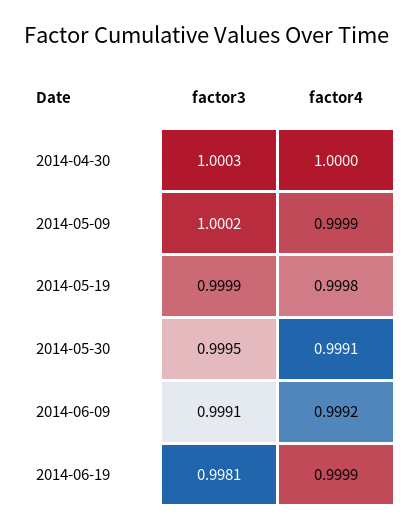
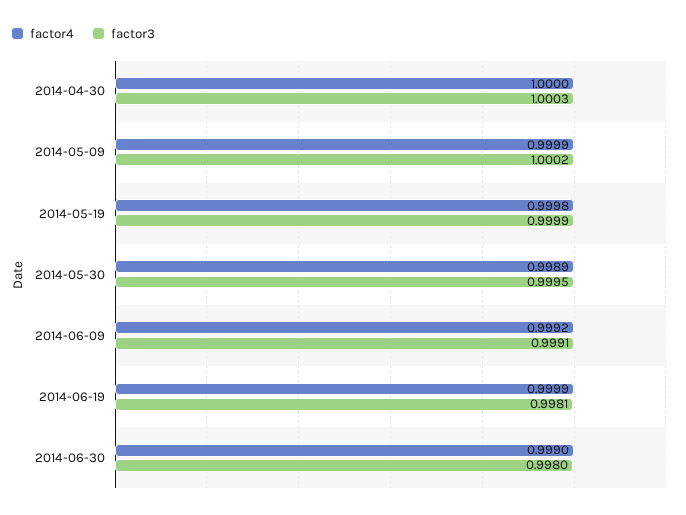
factor4, 2014-05-30: 0.9991 -> 0.9989
factor4, 2014-06-30: none -> 0.999
factor3, 2014-06-30: none -> 0.998

